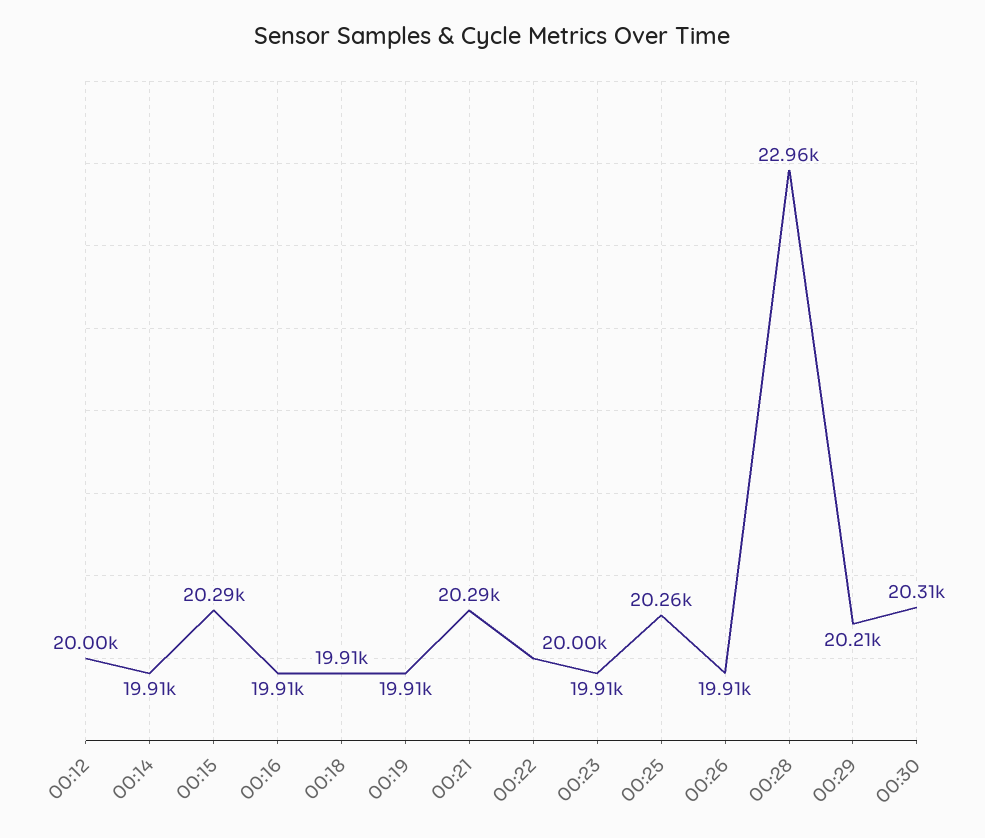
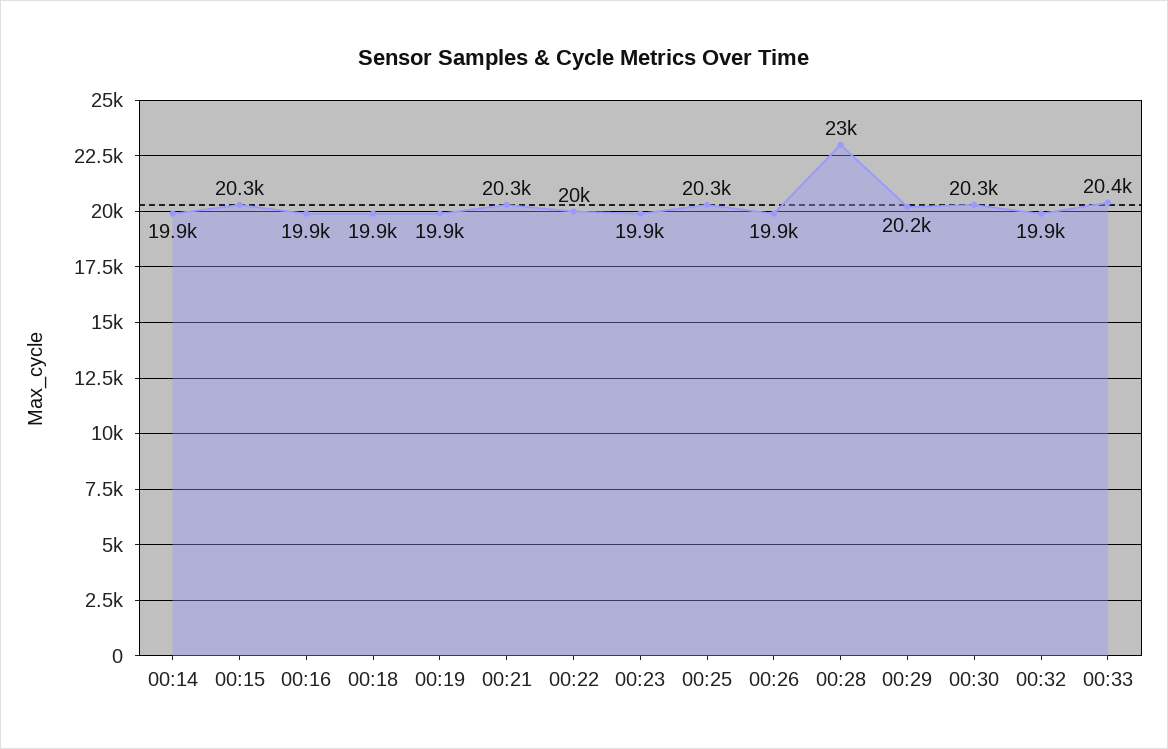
00:12: 20000 -> none
00:32: none -> 19900
00:33: none -> 20400

